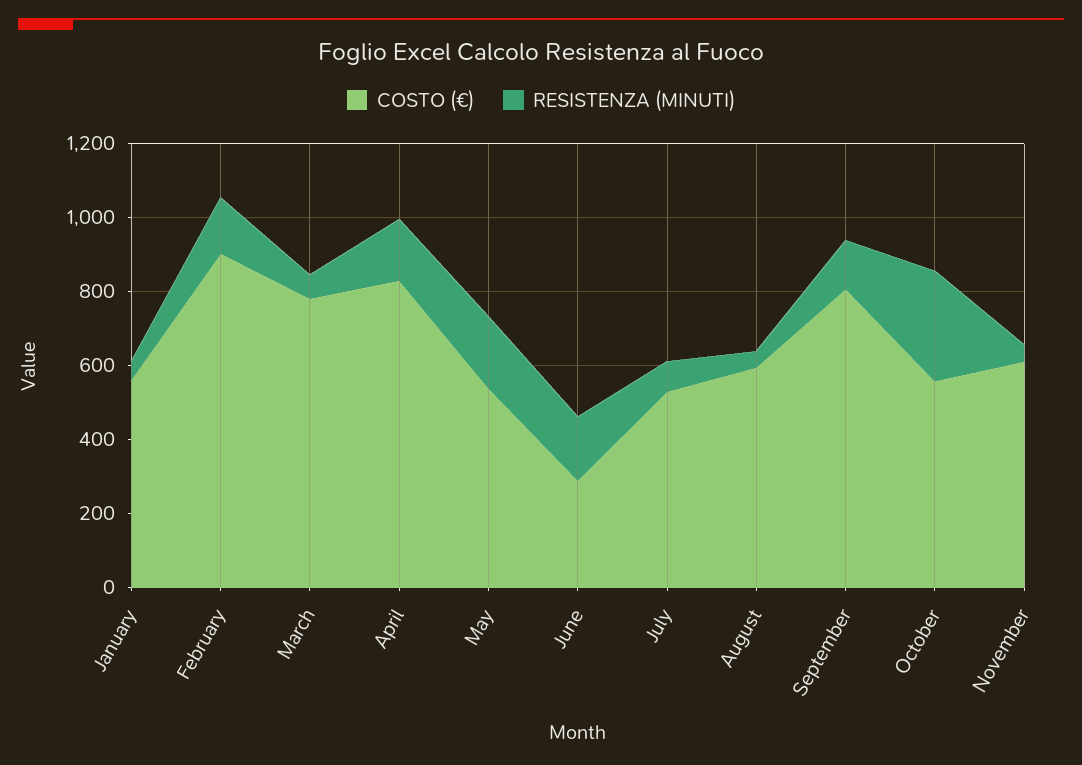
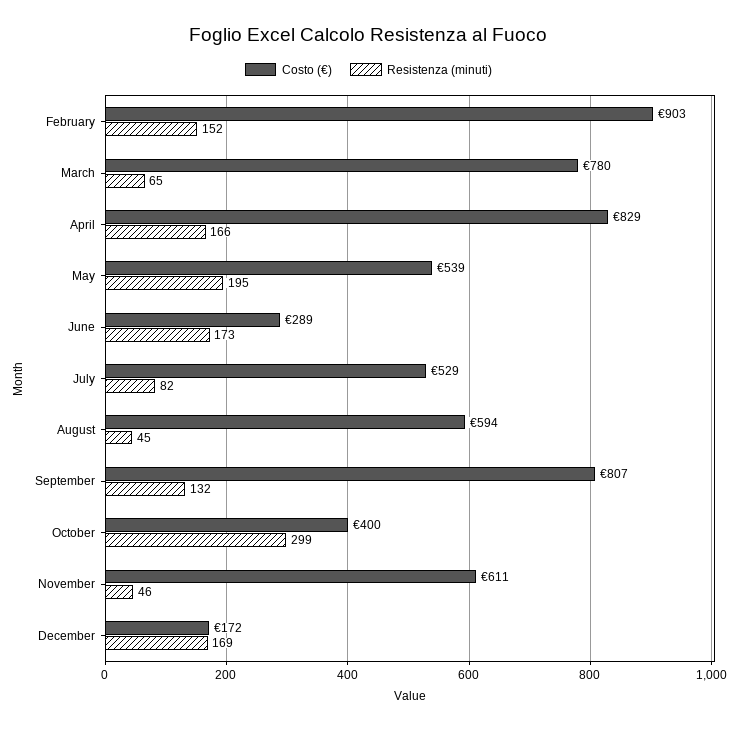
COSTO (€), January: 550 -> none
RESISTENZA (MINUTI), January: 50 -> none
COSTO (€), October: 550 -> 400
COSTO (€), December: none -> 172
RESISTENZA (MINUTI), December: none -> 169

